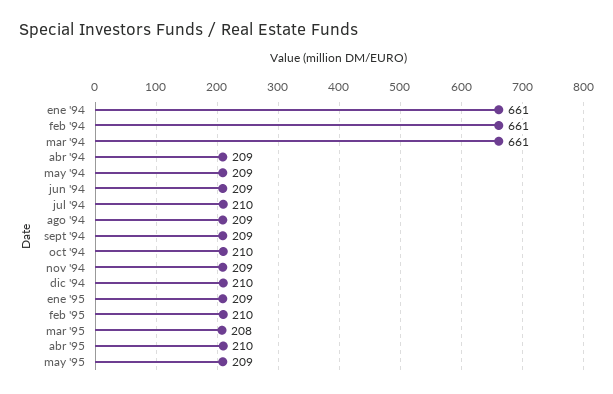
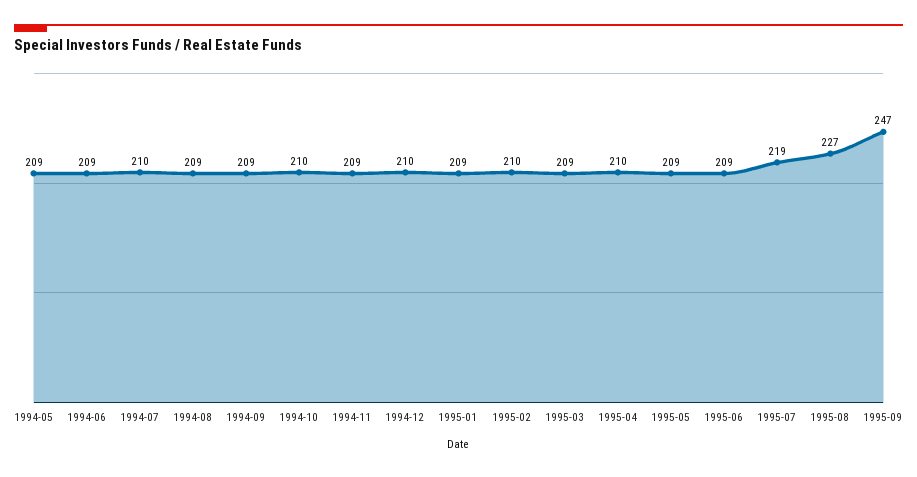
ene '94: 661 -> none
feb '94: 661 -> none
mar '94: 661 -> none
abr '94: 209 -> none
mar '95: 208 -> 209
1995-06: none -> 209
1995-07: none -> 219
1995-08: none -> 227
1995-09: none -> 247

